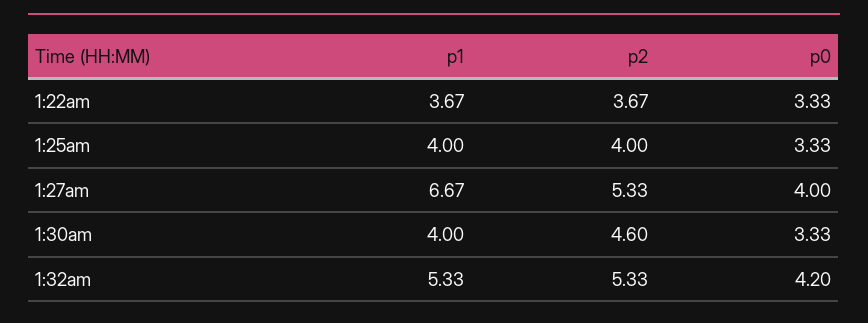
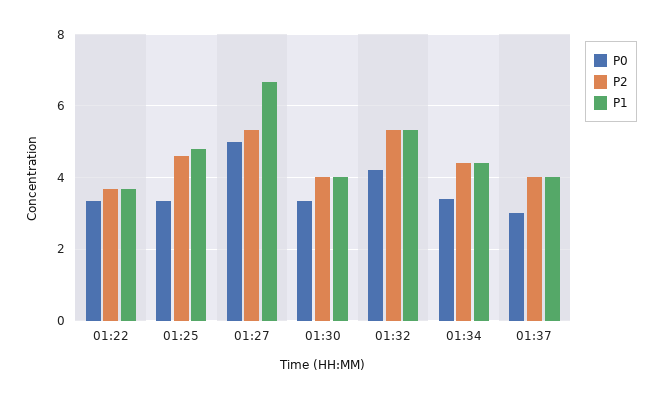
p1, 1:25am: 4 -> 4.8
p2, 1:25am: 4 -> 4.6
p0, 1:27am: 4 -> 5
p2, 1:30am: 4.6 -> 4
p0, 01:34: none -> 3.4
p2, 01:34: none -> 4.4
p1, 01:34: none -> 4.4
p0, 01:37: none -> 3
p2, 01:37: none -> 4
p1, 01:37: none -> 4

